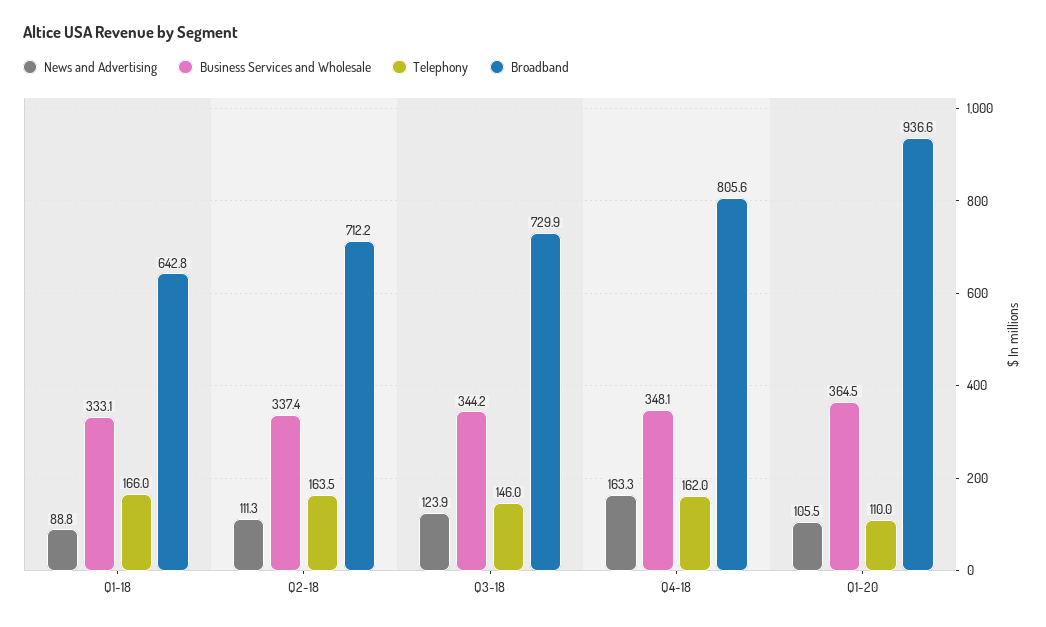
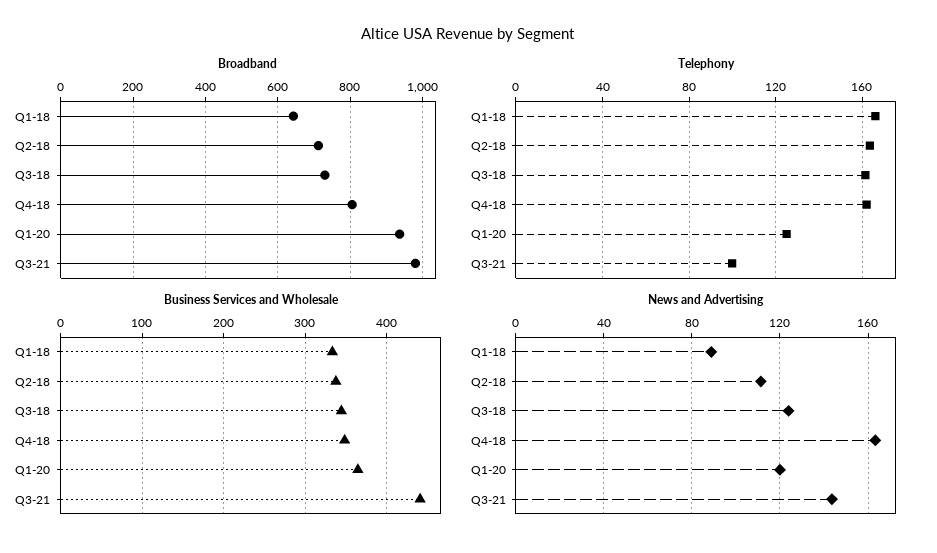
Telephony, Q3-18: 146 -> 160
News and Advertising, Q1-20: 105.5 -> 120
Telephony, Q1-20: 110 -> 125
Broadband, Q3-21: none -> 980
Telephony, Q3-21: none -> 100
Business Services and Wholesale, Q3-21: none -> 440
News and Advertising, Q3-21: none -> 145

